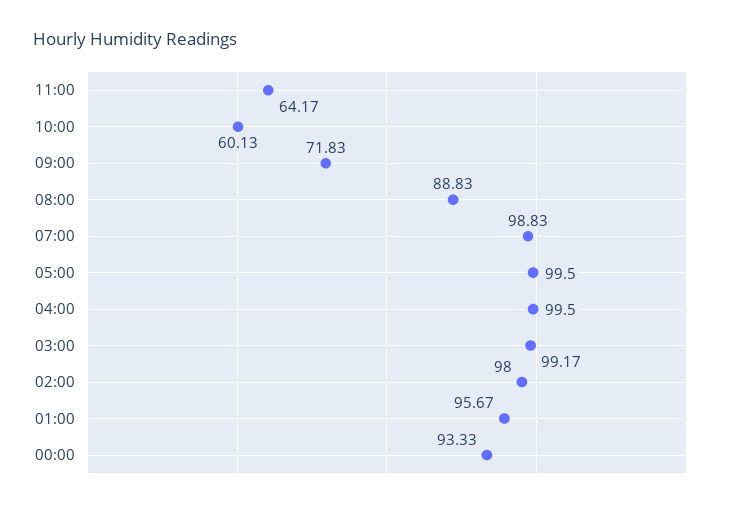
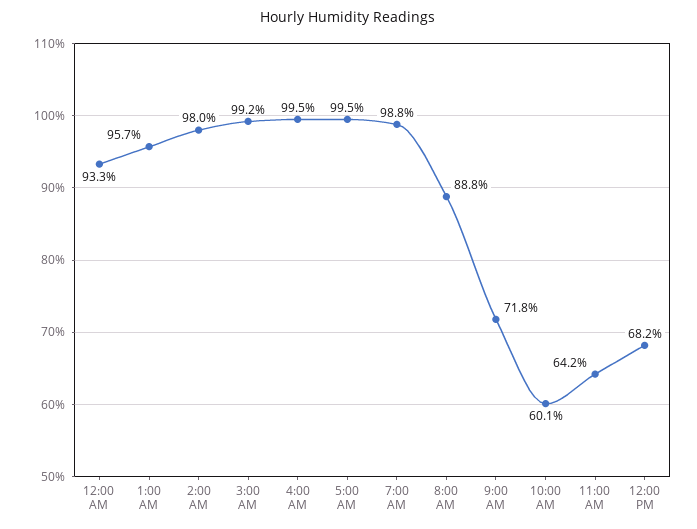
12:00 PM: none -> 68.2

